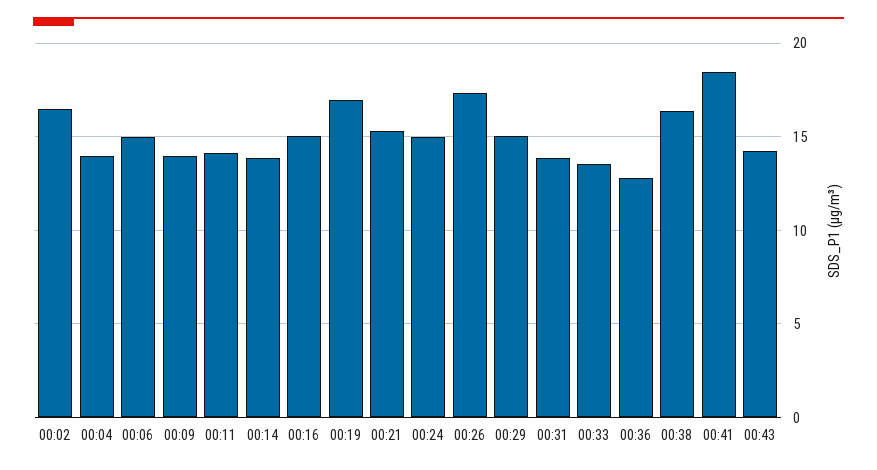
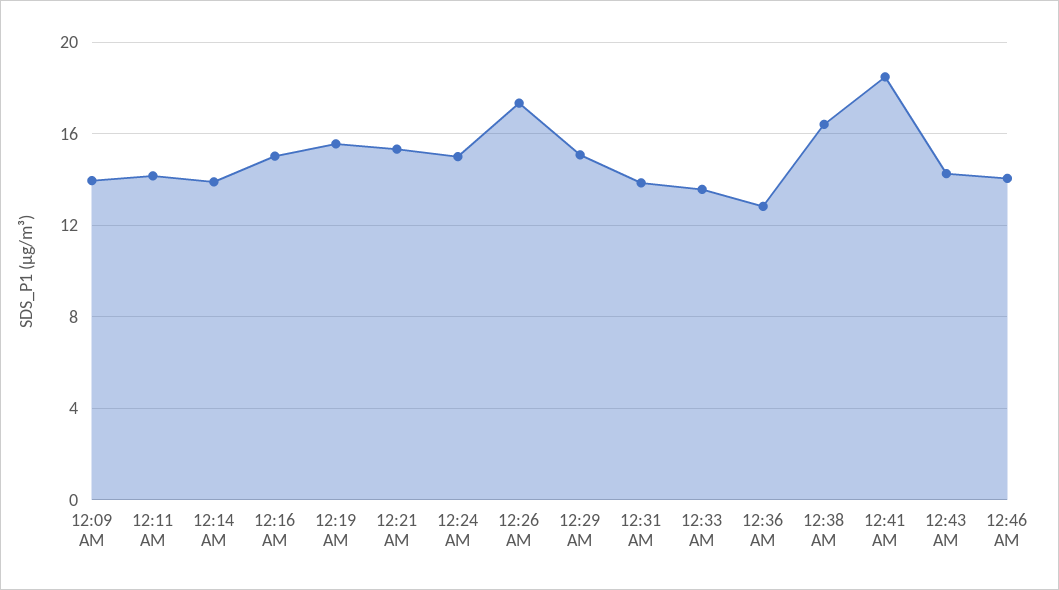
00:02: 16.5 -> none
00:04: 14 -> none
00:06: 15 -> none
00:19: 17 -> 15.5
12:46 AM: none -> 14

